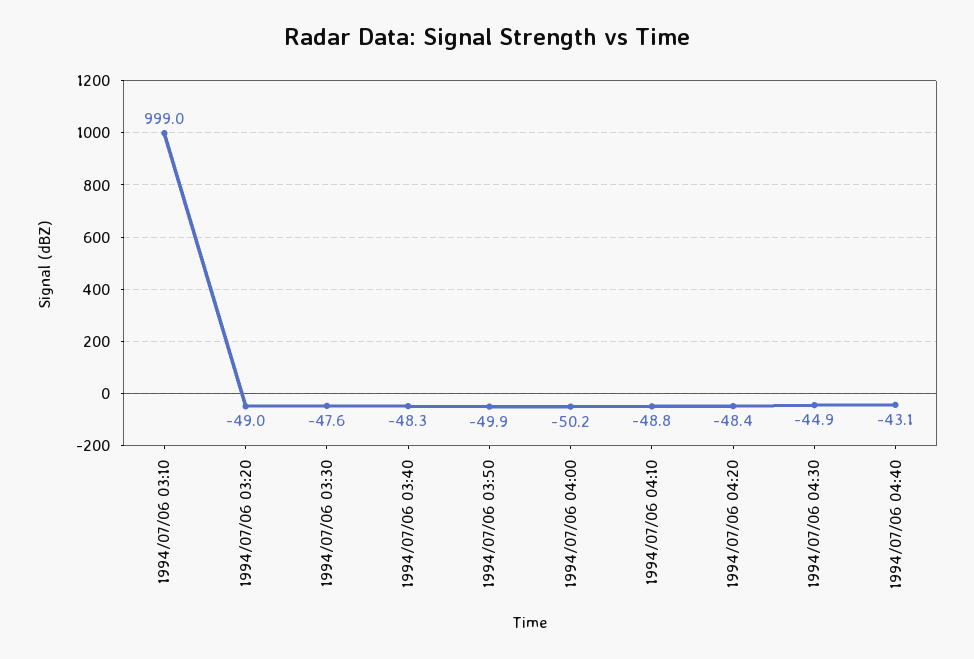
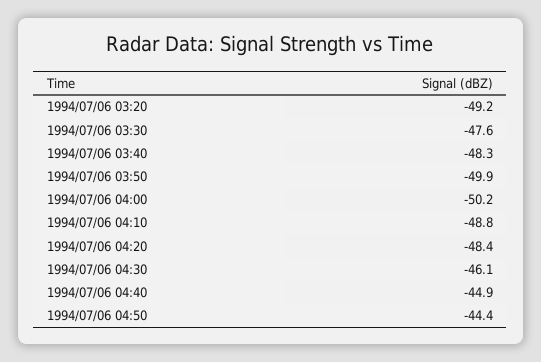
1994/07/06 03:10: 999 -> none
1994/07/06 03:20: -49 -> -49.2
1994/07/06 04:30: -44.9 -> -46.1
1994/07/06 04:40: -43.1 -> -44.9
1994/07/06 04:50: none -> -44.4

